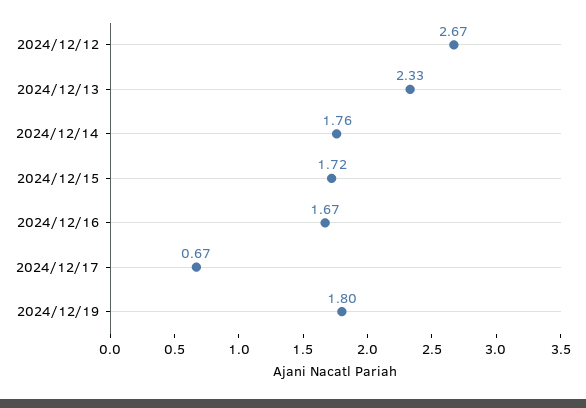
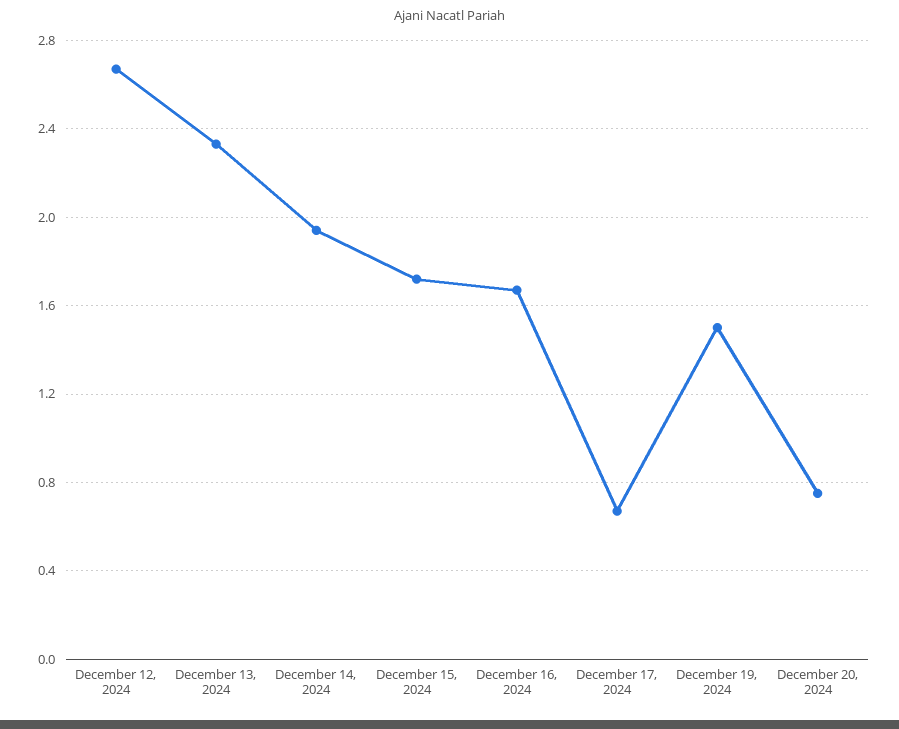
2024/12/14: 1.76 -> 1.95
2024/12/19: 1.8 -> 1.5
December 20, 2024: none -> 0.75

